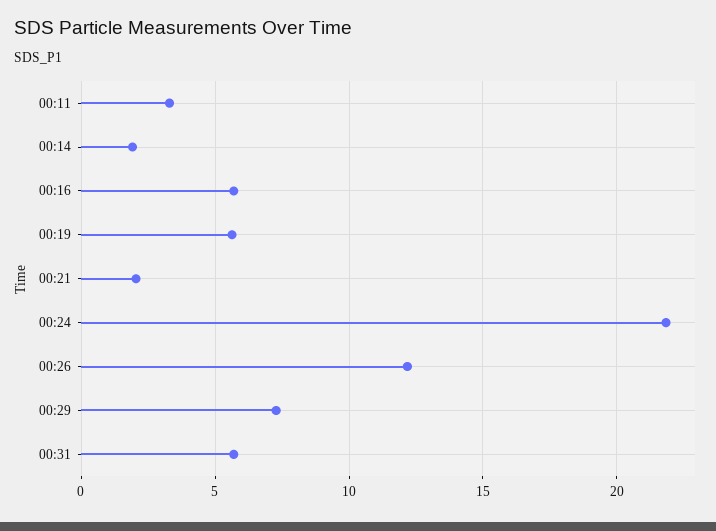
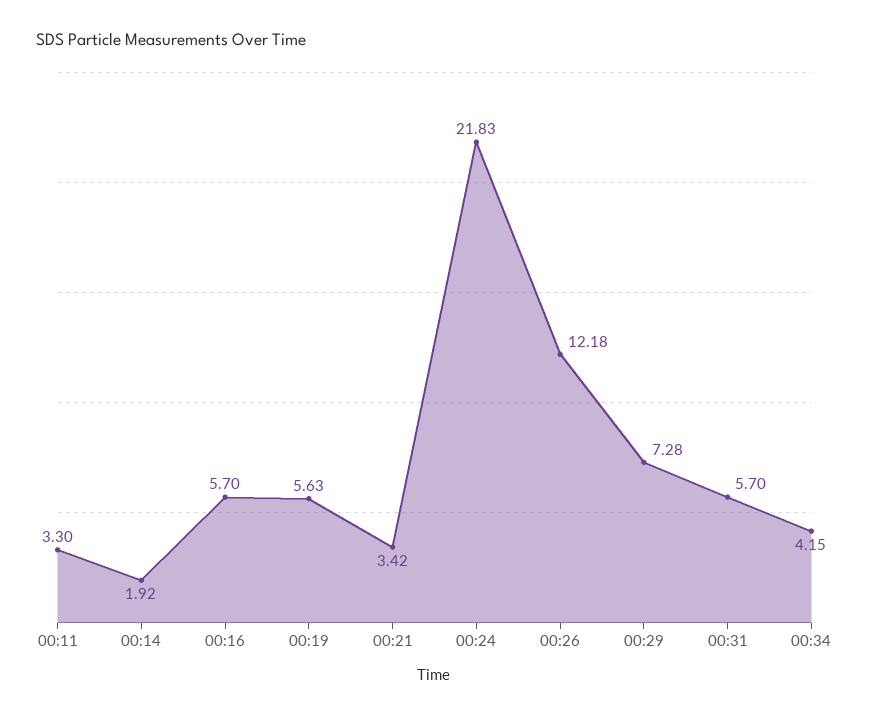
00:21: 2 -> 3.42
00:34: none -> 4.15

